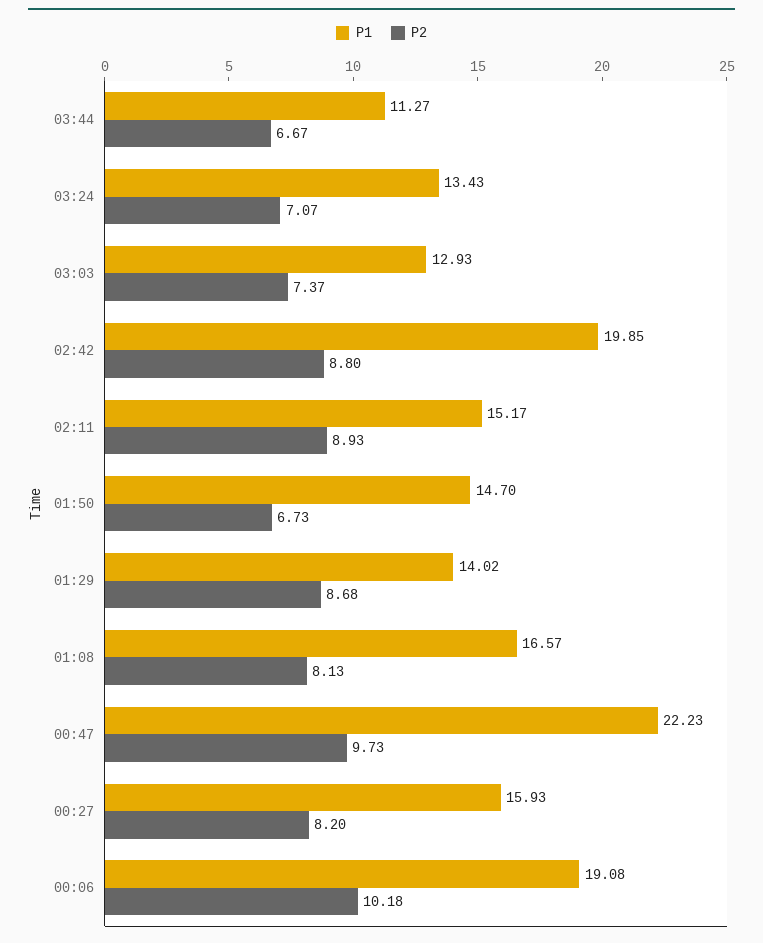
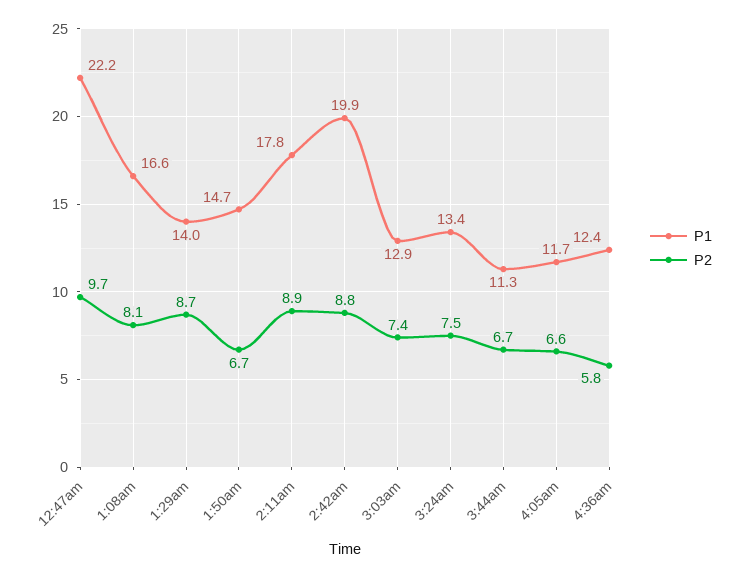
P2, 03:24: 7.07 -> 7.5
P1, 02:11: 15.17 -> 17.8
P1, 00:27: 15.93 -> none
P2, 00:27: 8.2 -> none
P1, 00:06: 19.08 -> none
P2, 00:06: 10.18 -> none
P1, 4:05am: none -> 11.7
P2, 4:05am: none -> 6.6
P1, 4:36am: none -> 12.4
P2, 4:36am: none -> 5.8

